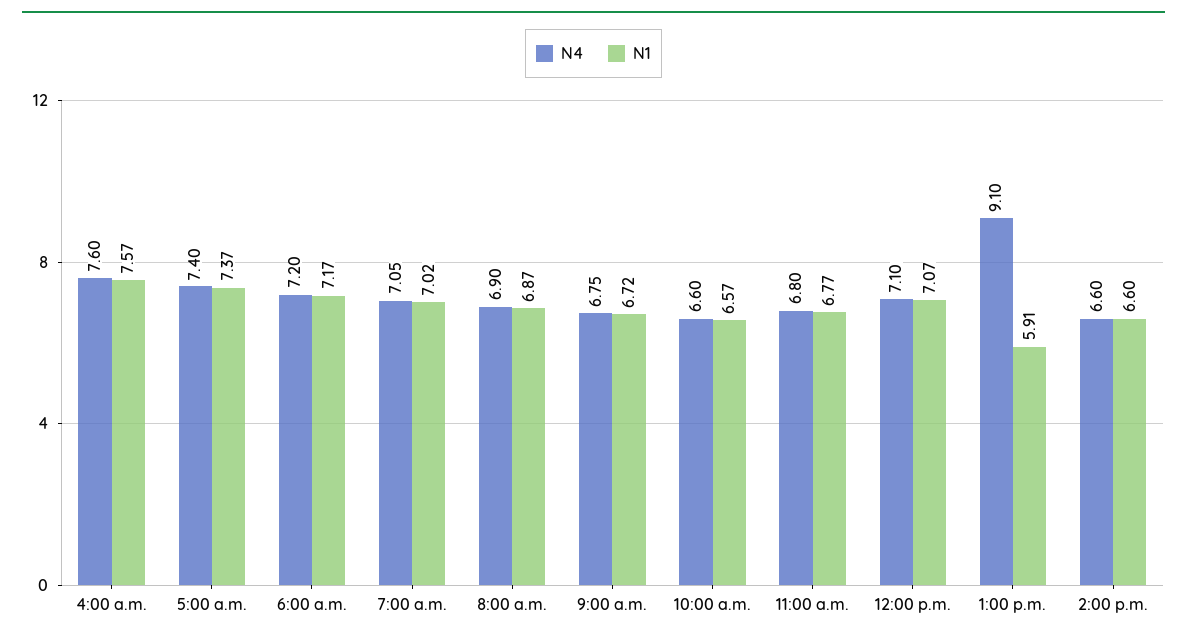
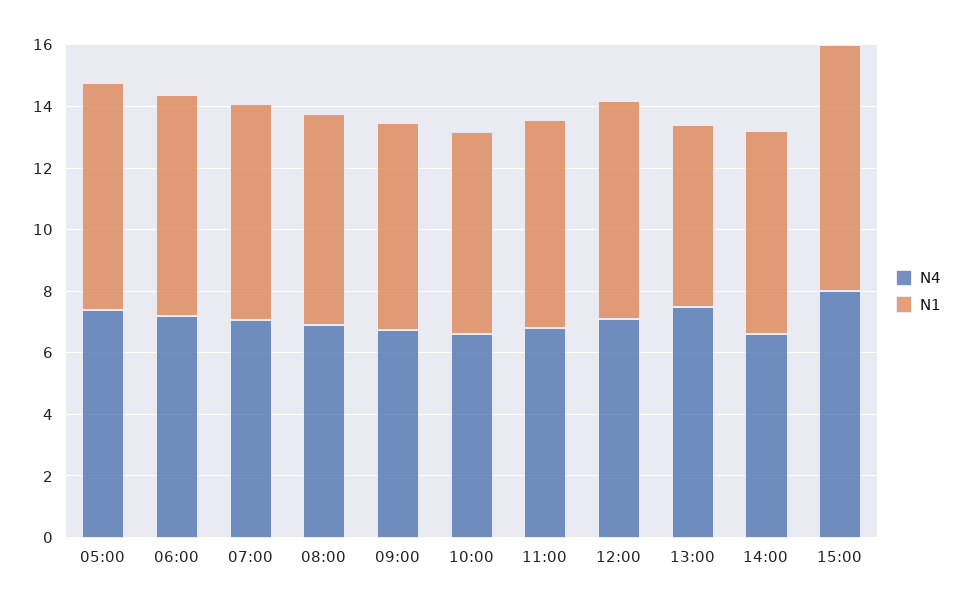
N4, 4:00 a.m.: 7.6 -> none
N1, 4:00 a.m.: 7.57 -> none
N4, 1:00 p.m.: 9.1 -> 7.5
N4, 15:00: none -> 8
N1, 15:00: none -> 8

